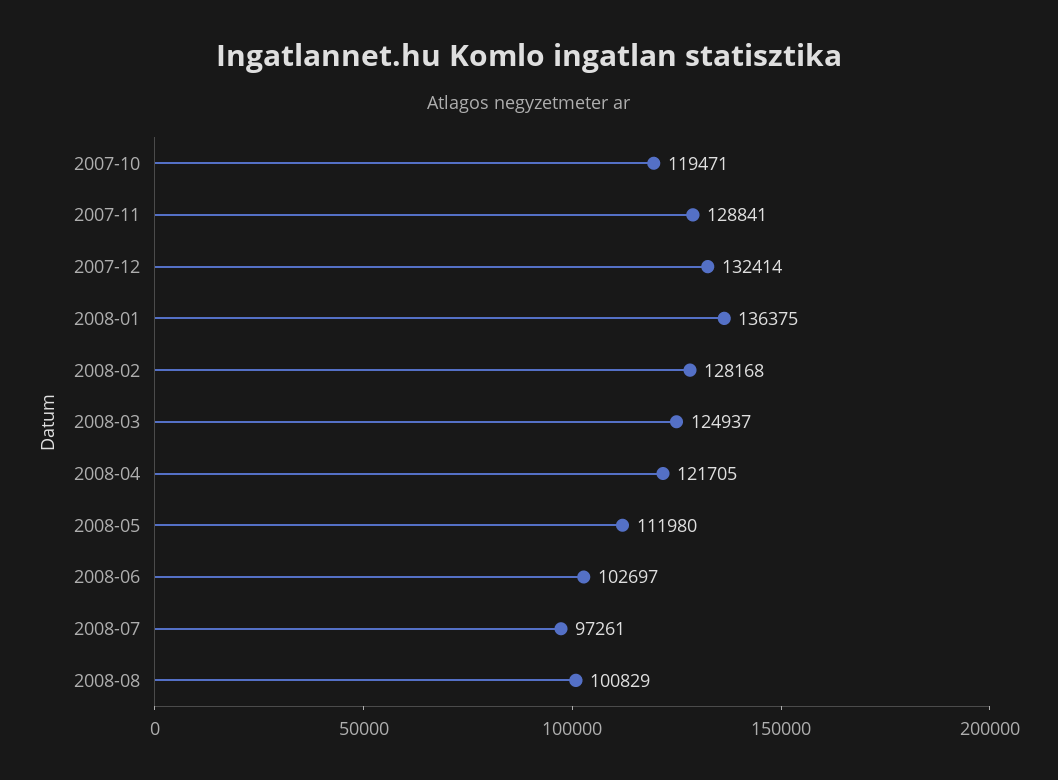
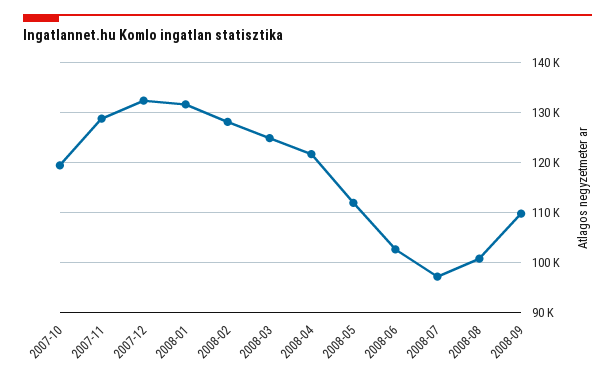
2008-01: 136375 -> 132000
2008-09: none -> 110000

